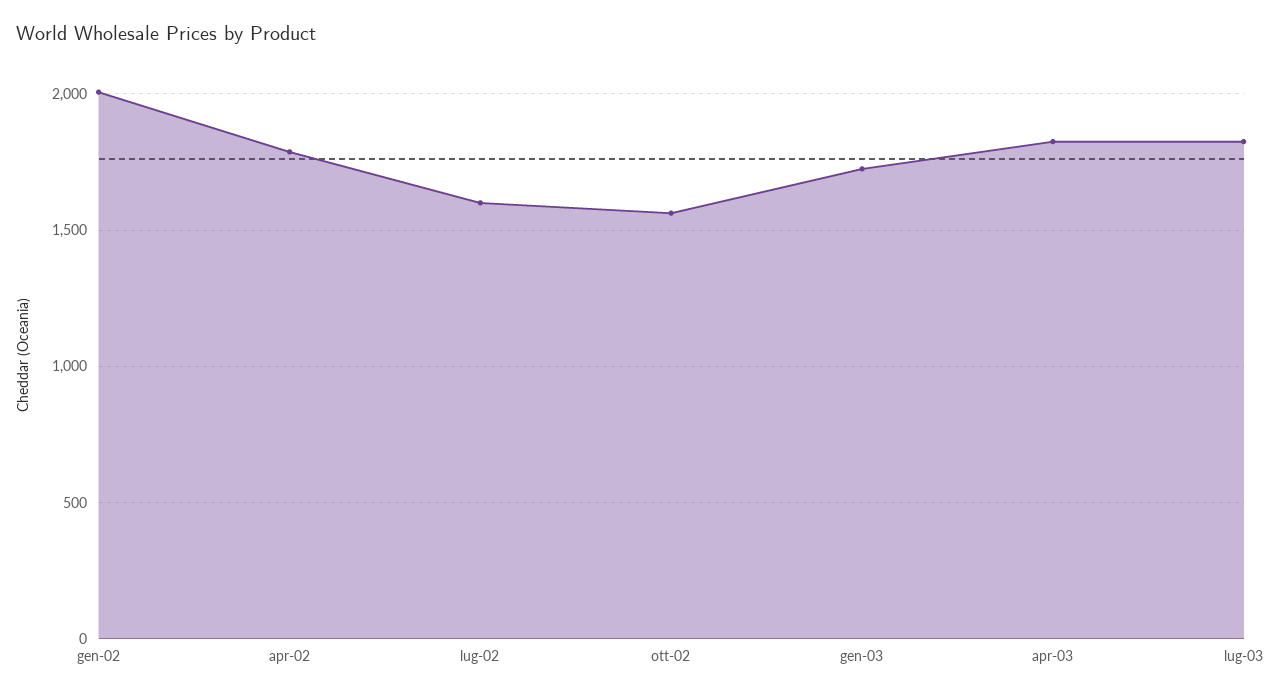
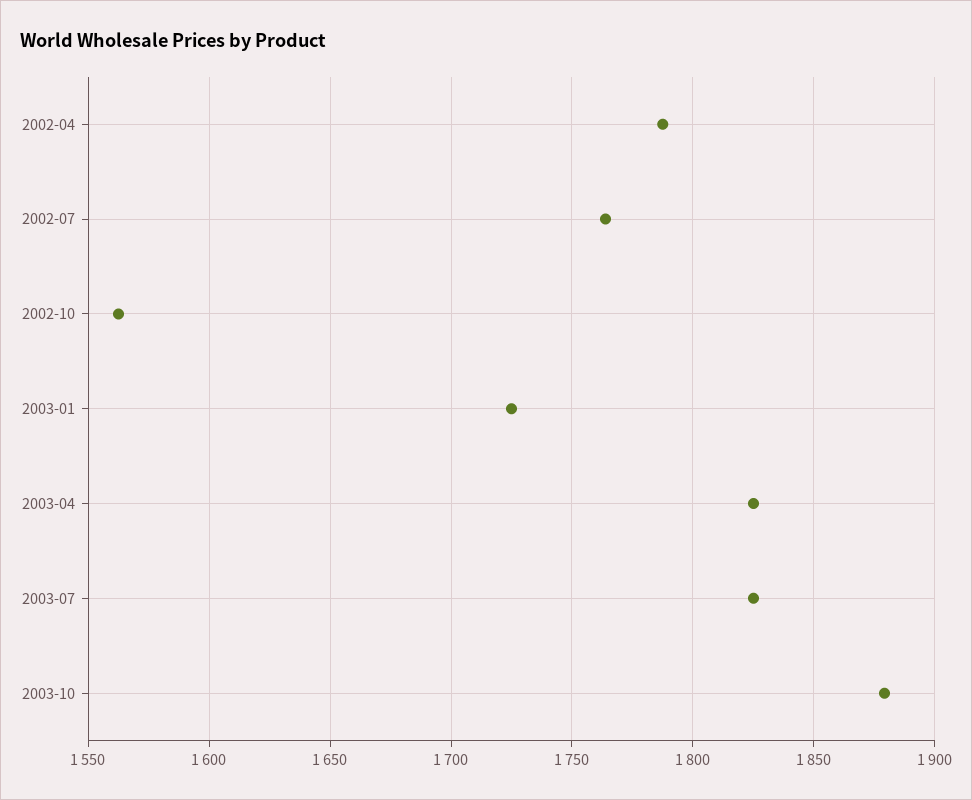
gen-02: 2000 -> none
lug-02: 1600 -> 1765
2003-10: none -> 1880

